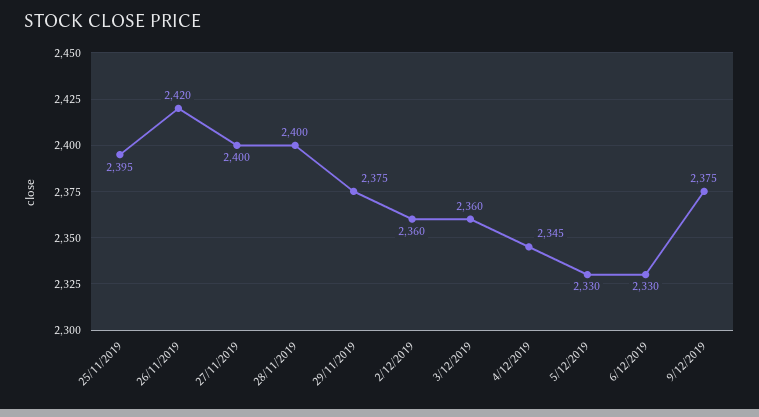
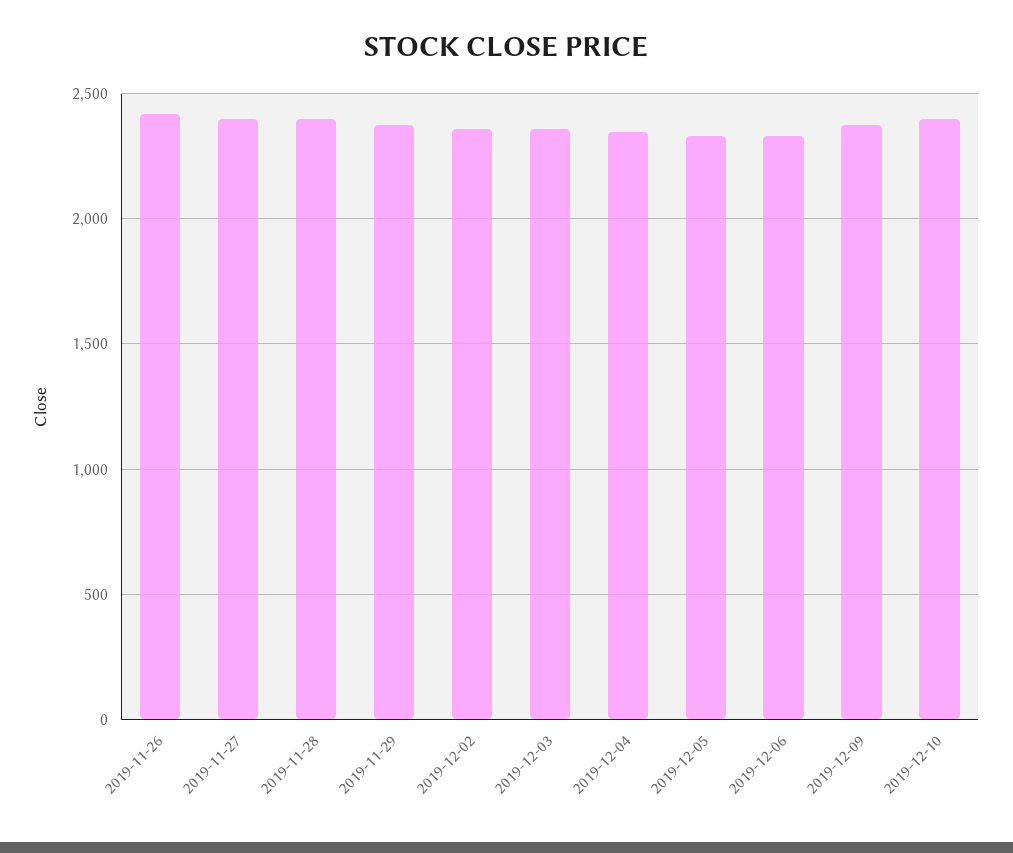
25/11/2019: 2395 -> none
2019-12-10: none -> 2400

